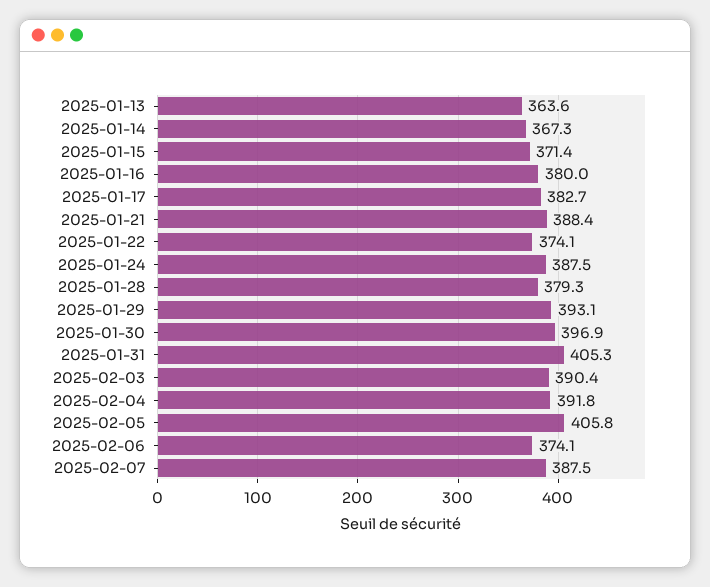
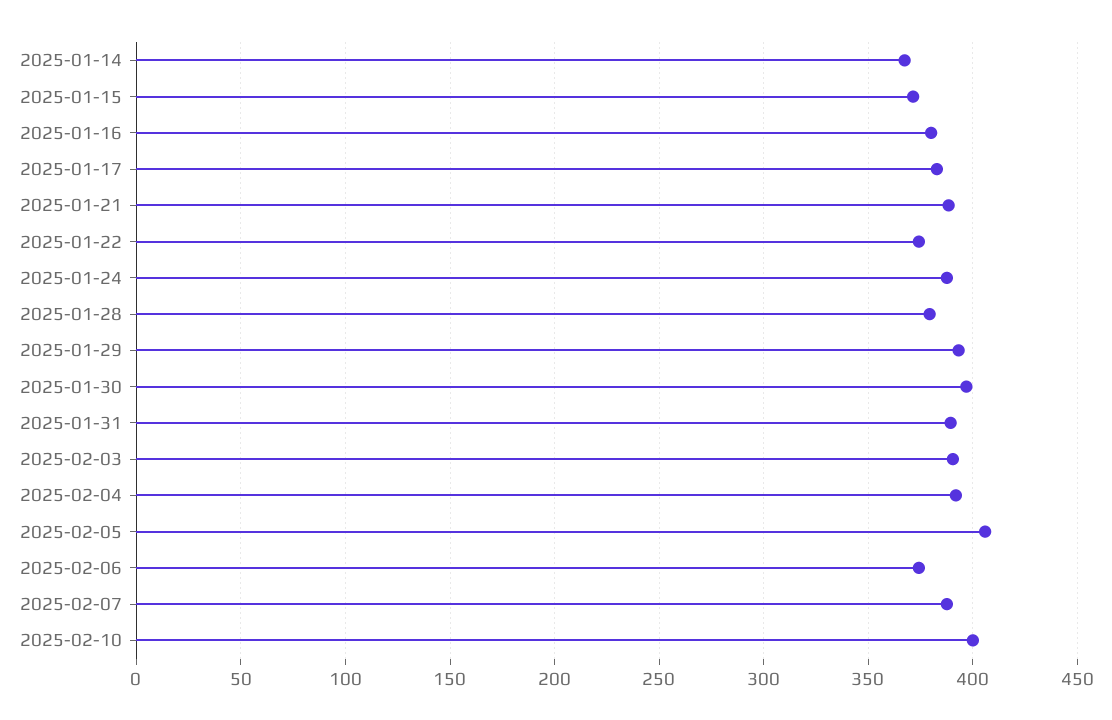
2025-01-13: 363.6 -> none
2025-01-31: 405.3 -> 390
2025-02-10: none -> 400

